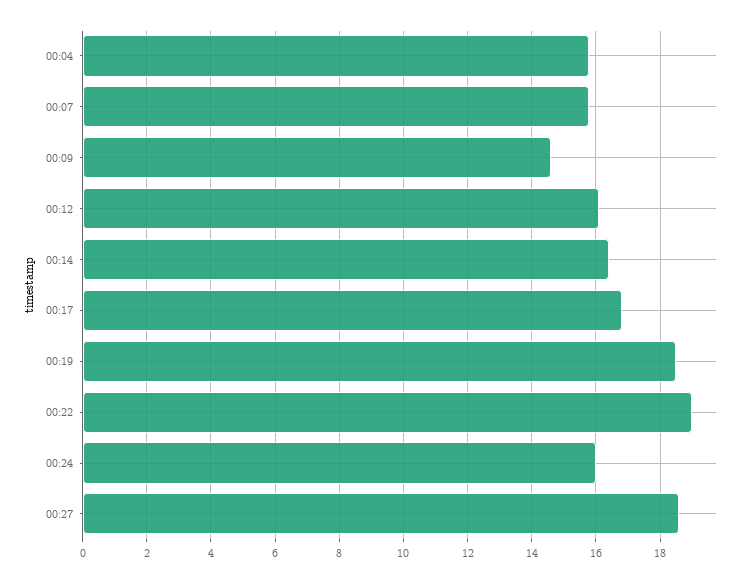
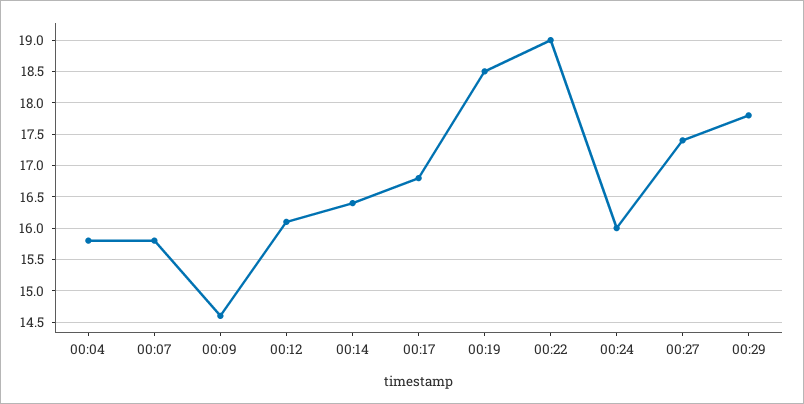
00:27: 18.5 -> 17.4
00:29: none -> 17.8

